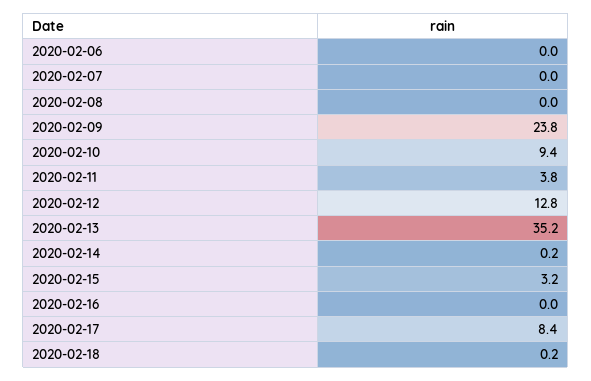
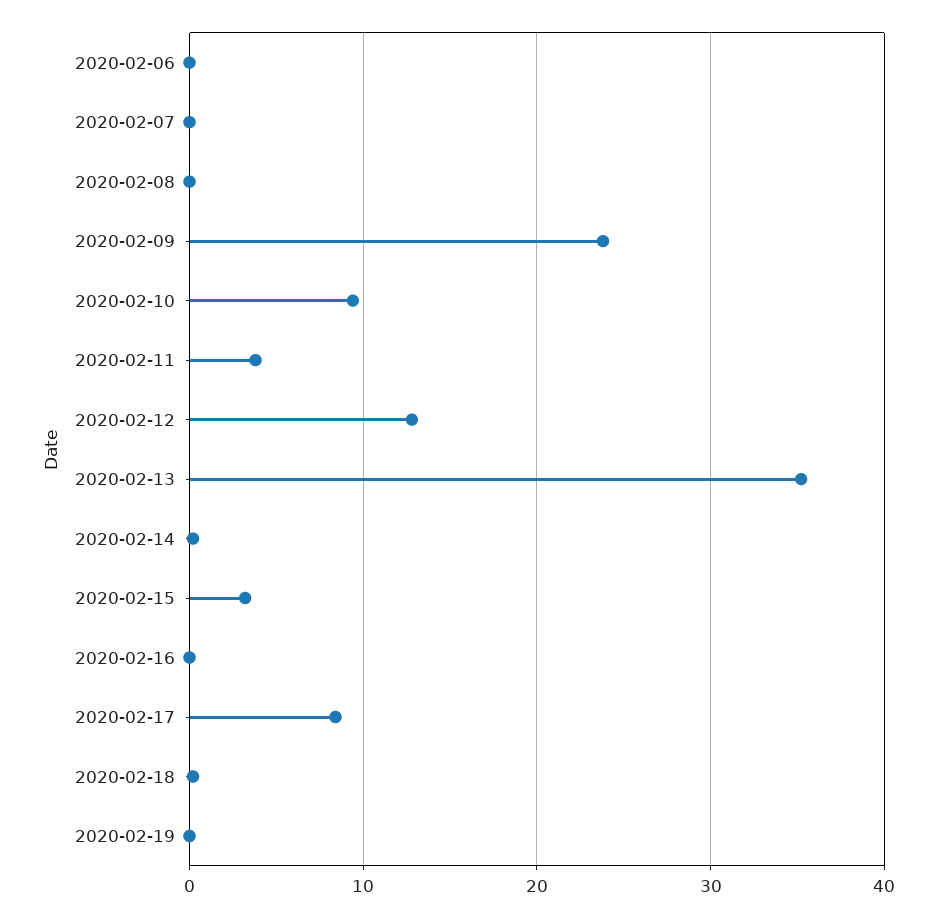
2020-02-19: none -> 0

